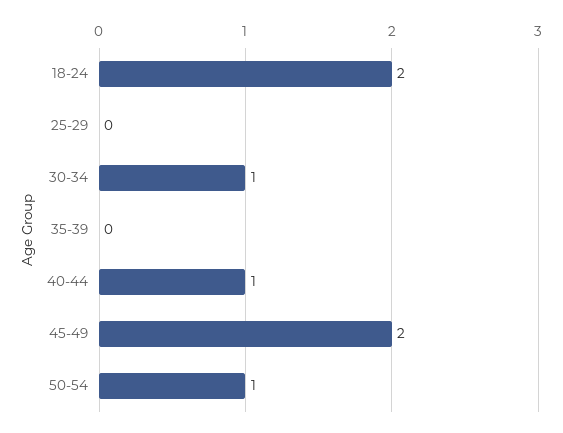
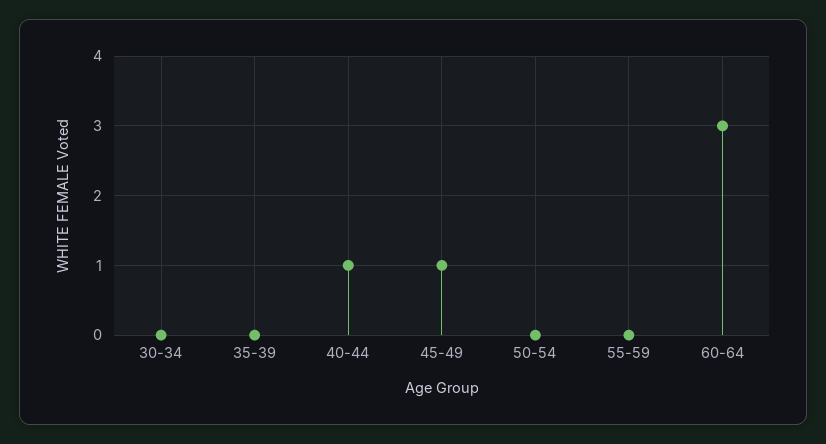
18-24: 2 -> none
25-29: 0 -> none
30-34: 1 -> 0
45-49: 2 -> 1
50-54: 1 -> 0
55-59: none -> 0
60-64: none -> 3

